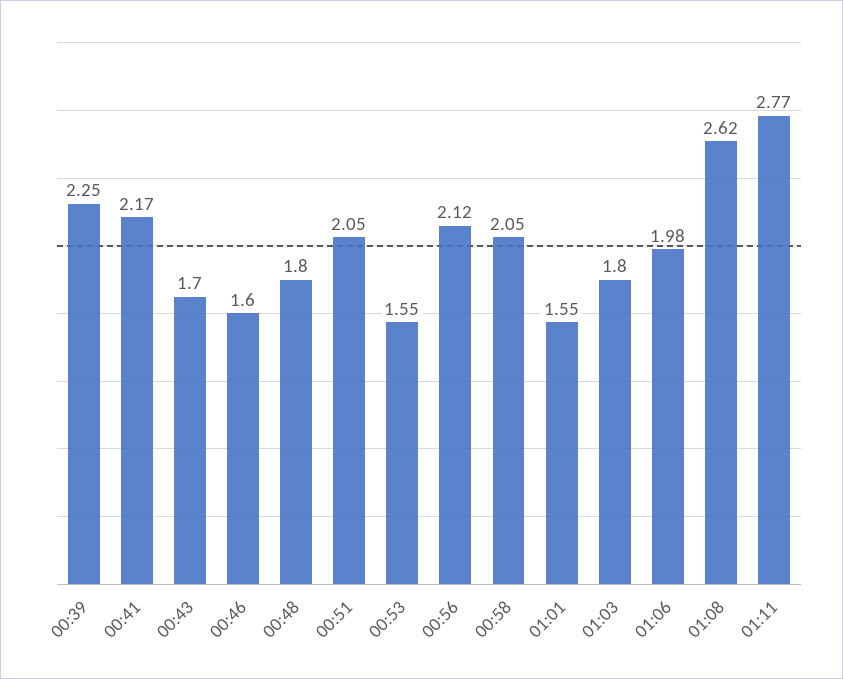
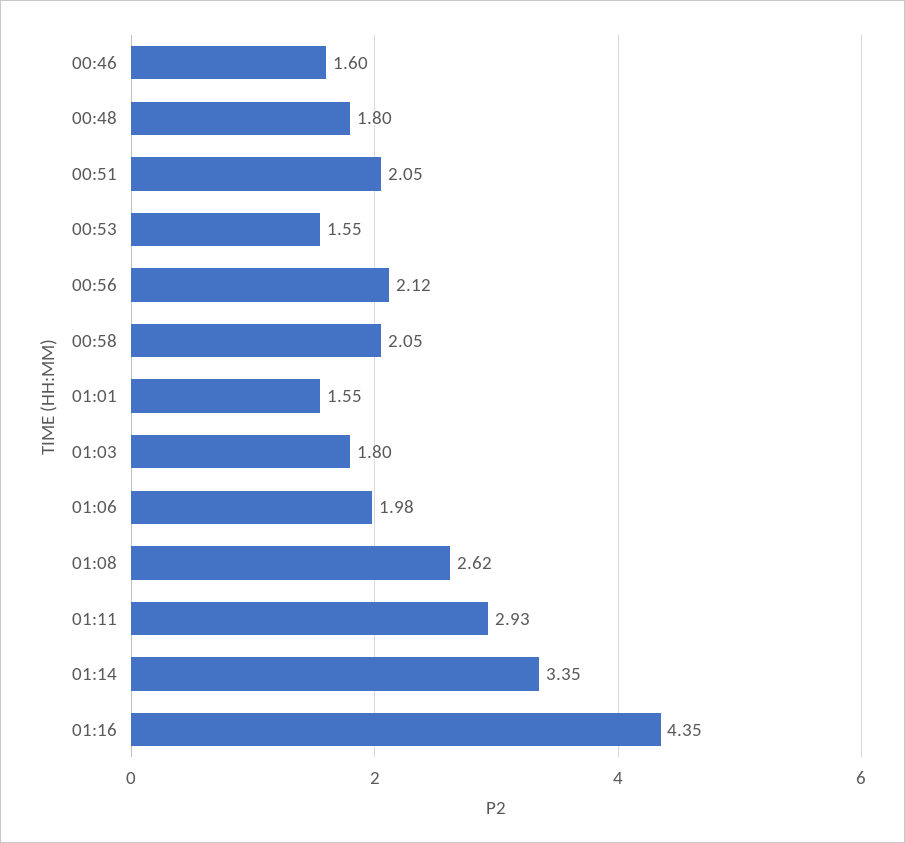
00:39: 2.25 -> none
00:41: 2.17 -> none
00:43: 1.7 -> none
01:11: 2.77 -> 2.93
01:14: none -> 3.35
01:16: none -> 4.35

